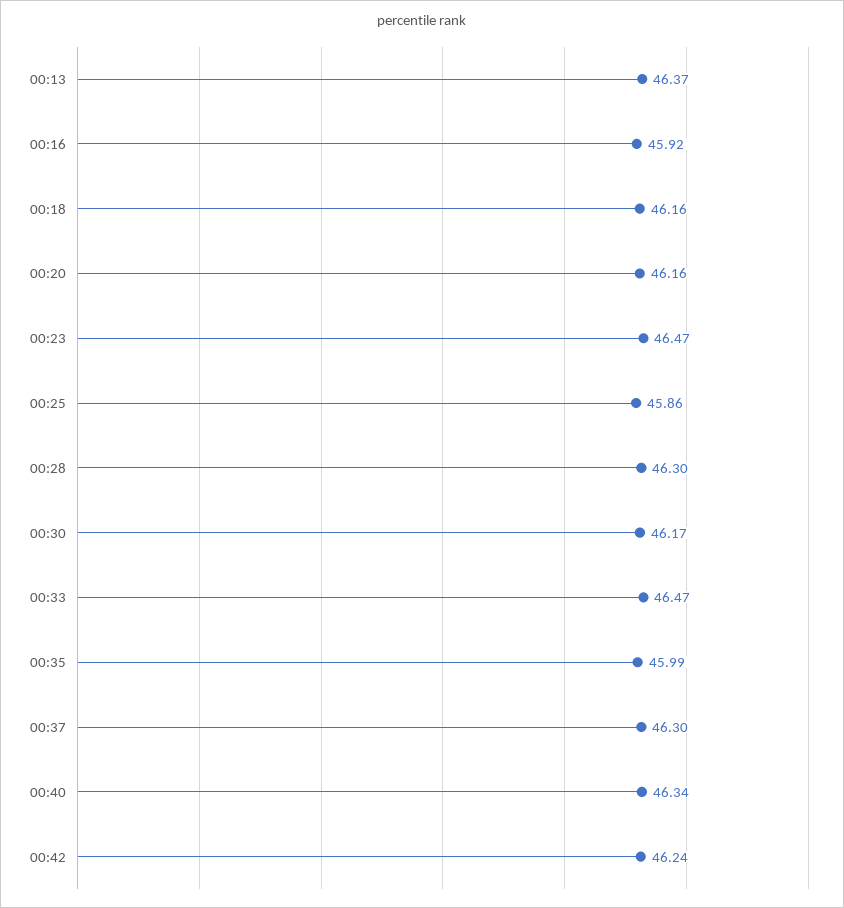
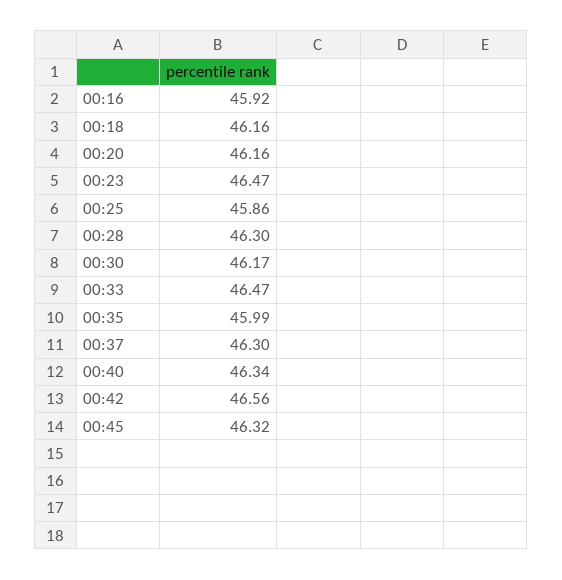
00:13: 46.37 -> none
00:42: 46.24 -> 46.56
00:45: none -> 46.32

